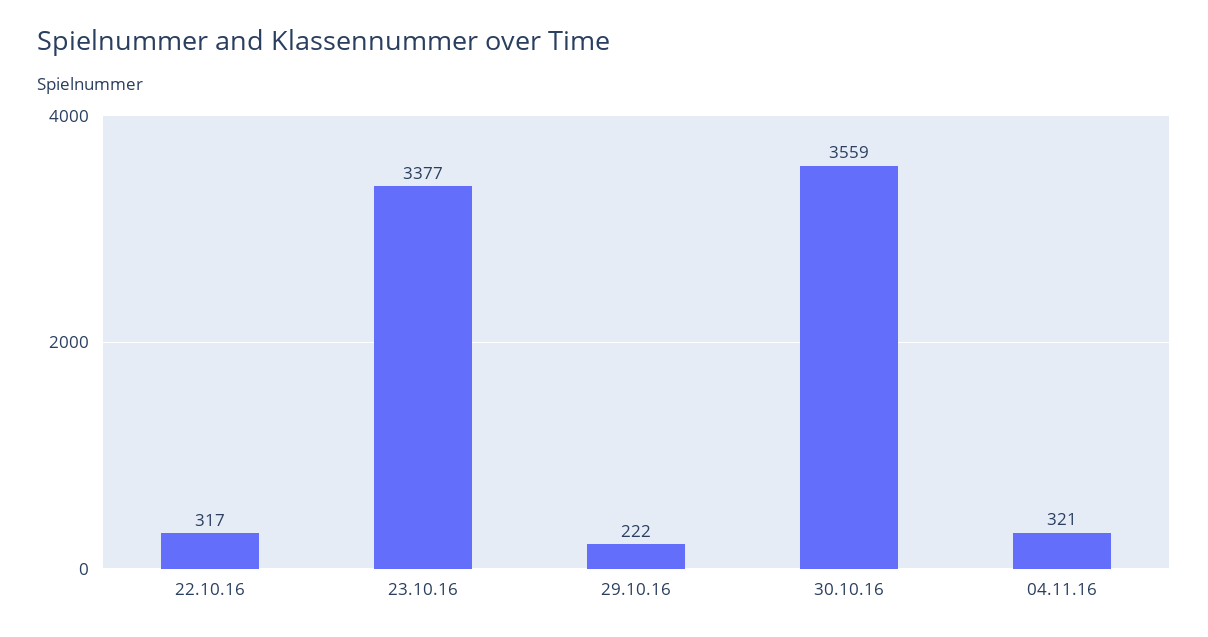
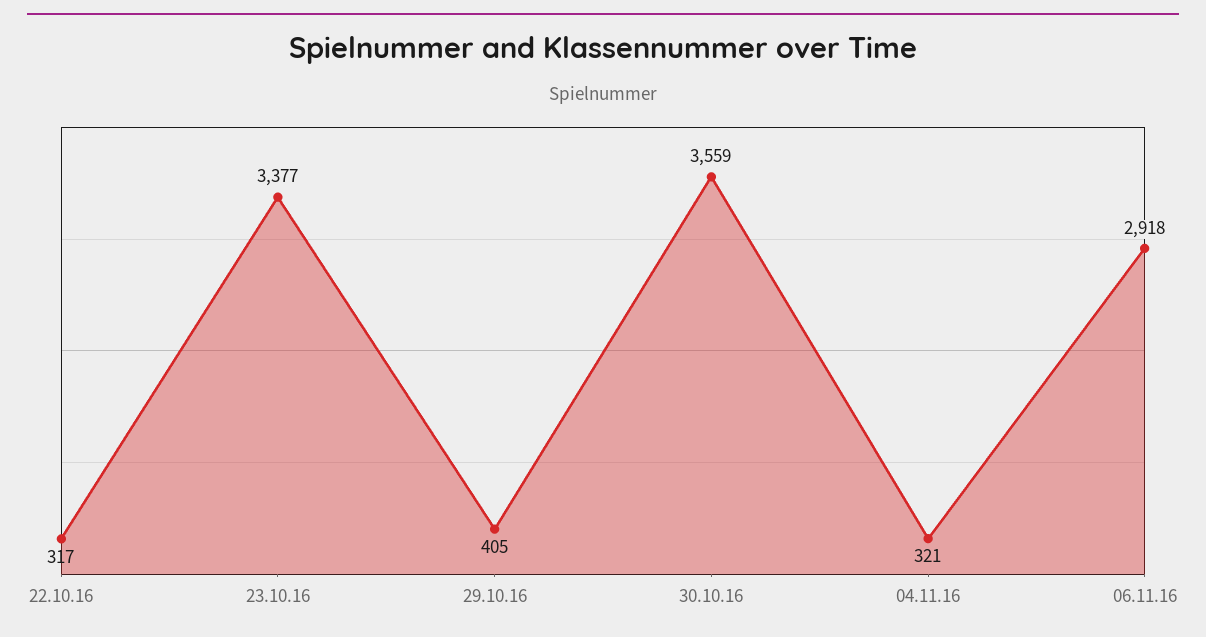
29.10.16: 222 -> 405
06.11.16: none -> 2918

